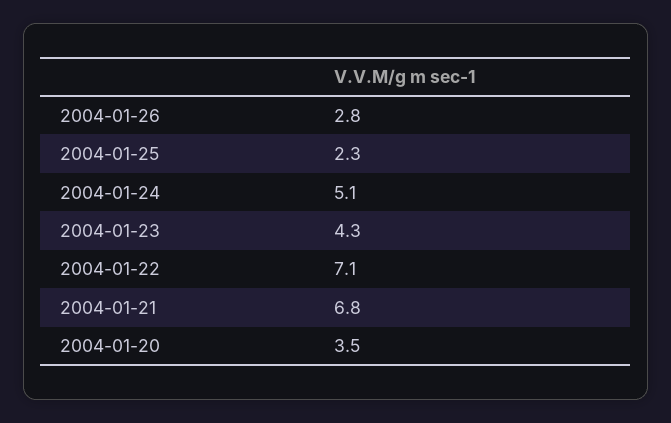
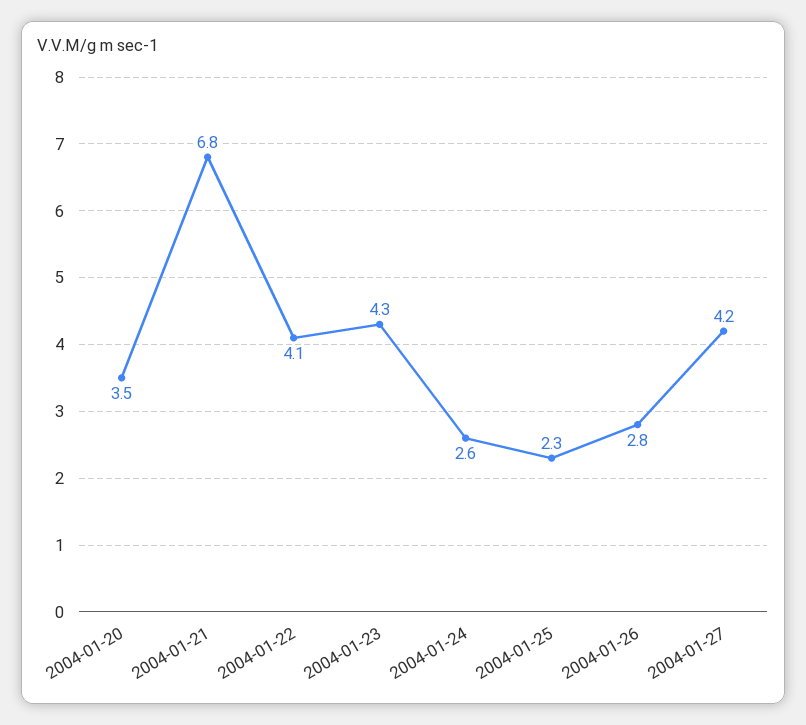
2004-01-24: 5.1 -> 2.6
2004-01-22: 7.1 -> 4.1
2004-01-27: none -> 4.2

